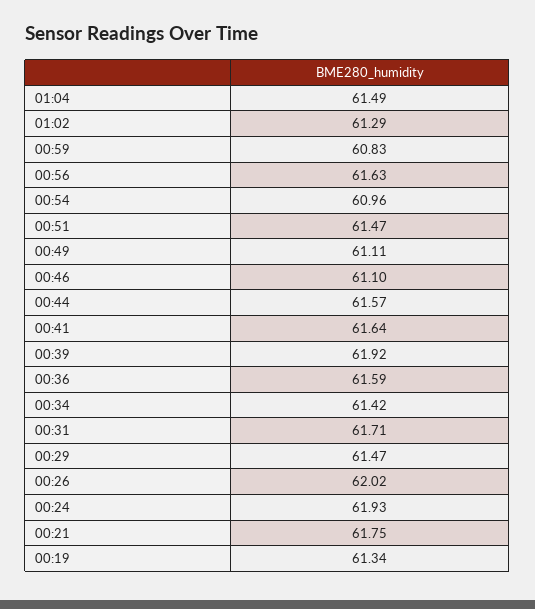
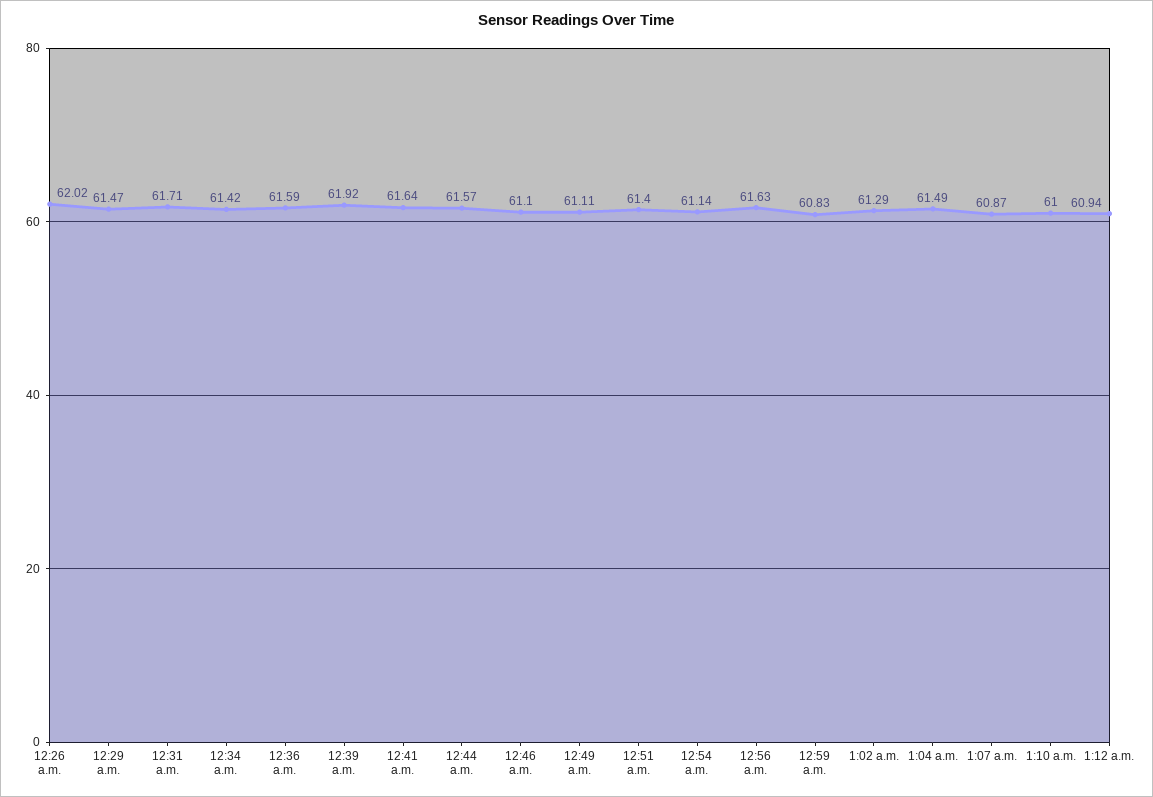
00:54: 60.96 -> 61.14
00:51: 61.47 -> 61.4
00:24: 61.93 -> none
00:21: 61.75 -> none
00:19: 61.34 -> none
1:07 a.m.: none -> 60.87
1:10 a.m.: none -> 61
1:12 a.m.: none -> 60.94

